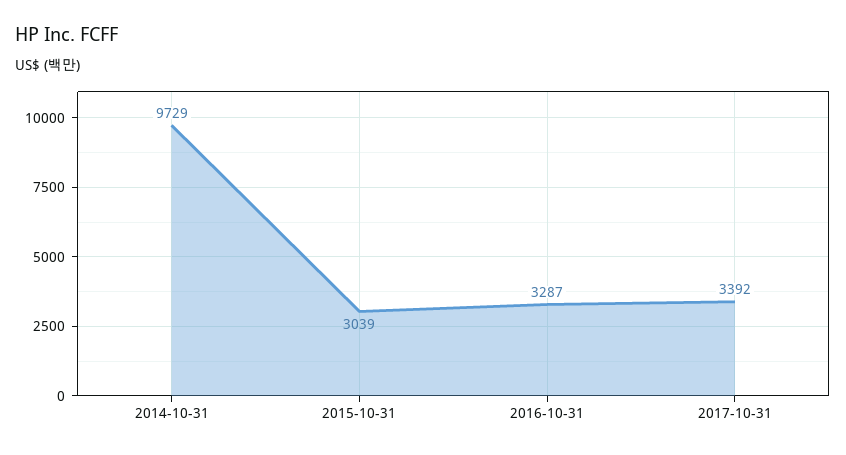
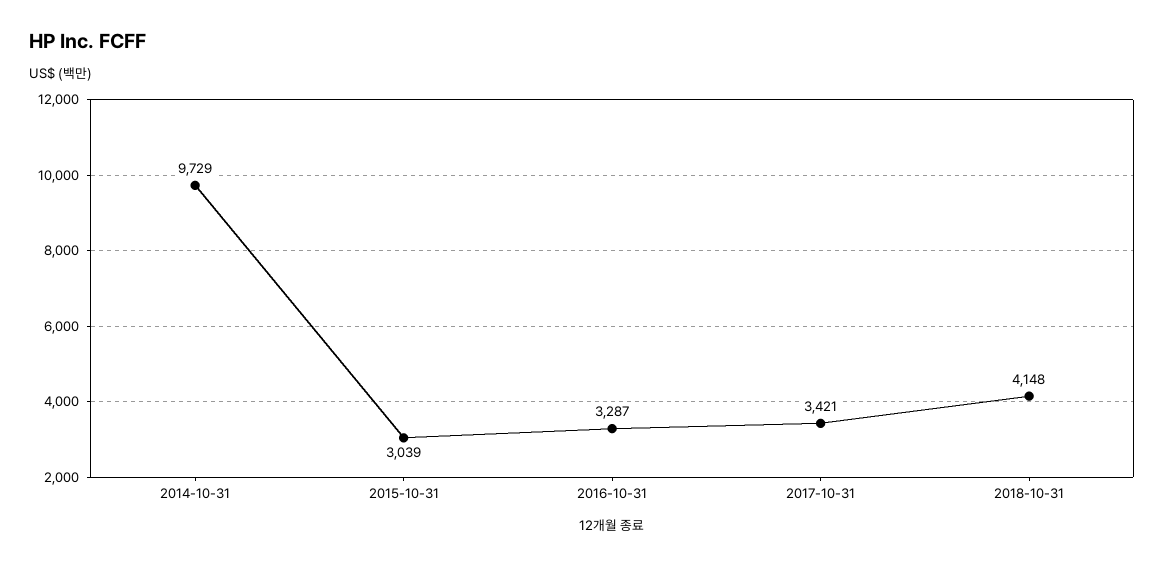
2017-10-31: 3392 -> 3421
2018-10-31: none -> 4148

